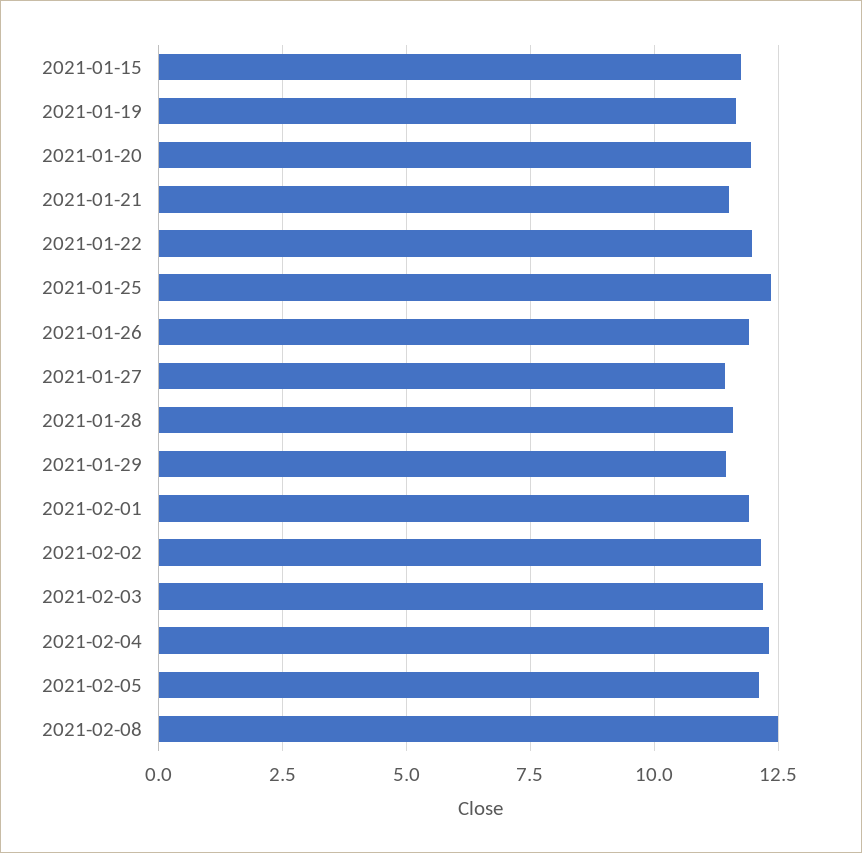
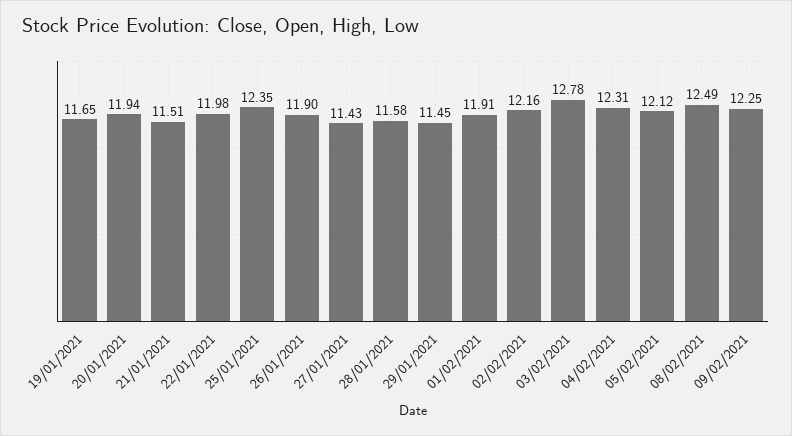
2021-01-15: 11.75 -> none
2021-02-03: 12.25 -> 12.78
09/02/2021: none -> 12.25

